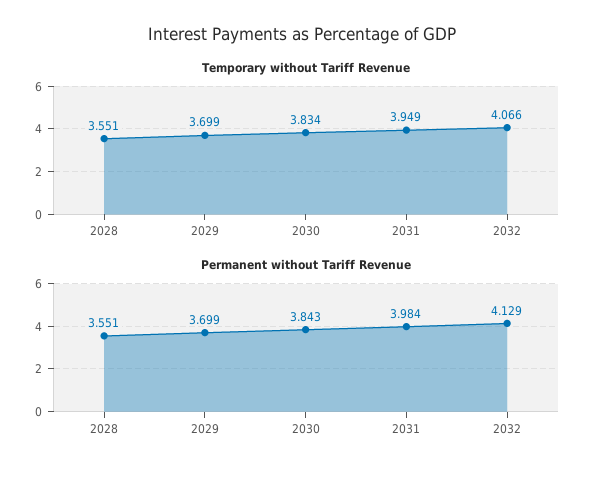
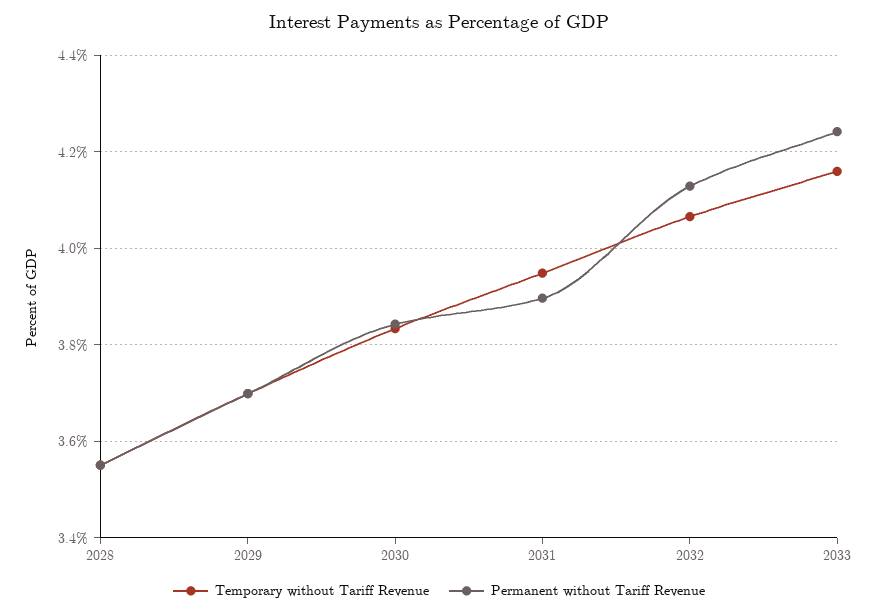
Permanent without Tariff Revenue, 2031: 3.984 -> 3.9
Temporary without Tariff Revenue, 2033: none -> 4.16
Permanent without Tariff Revenue, 2033: none -> 4.24

